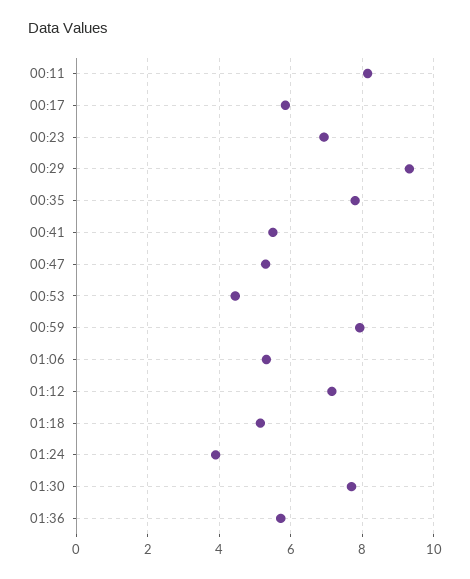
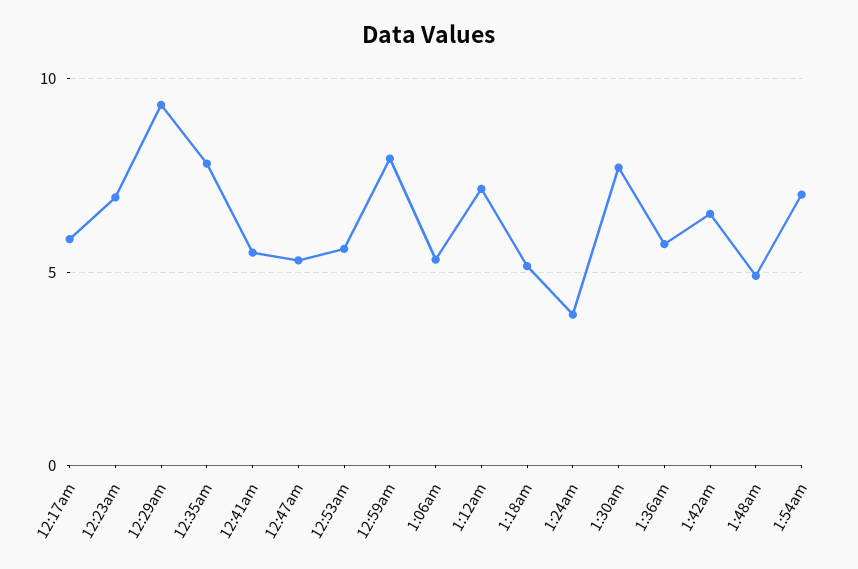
00:11: 8.2 -> none
00:53: 4.4 -> 5.5
1:42am: none -> 6.5
1:48am: none -> 5
1:54am: none -> 7

